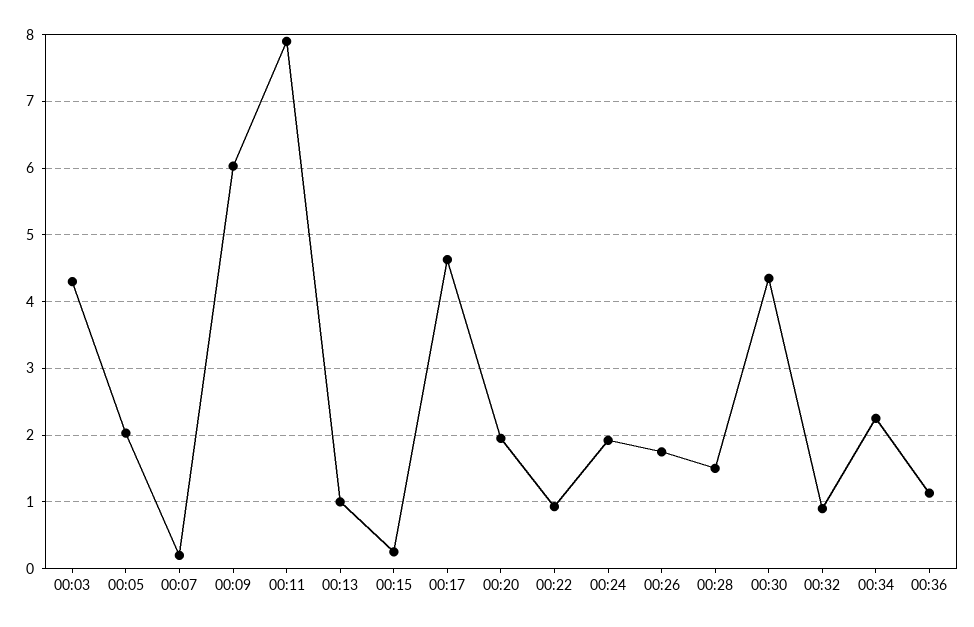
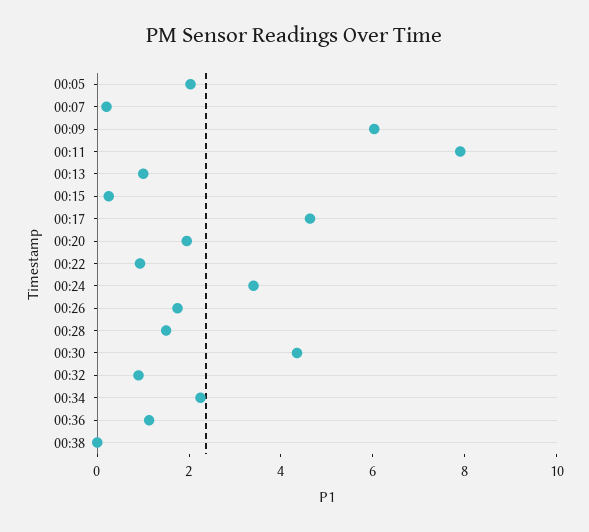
00:03: 4.3 -> none
00:24: 1.9 -> 3.5
00:38: none -> 0

